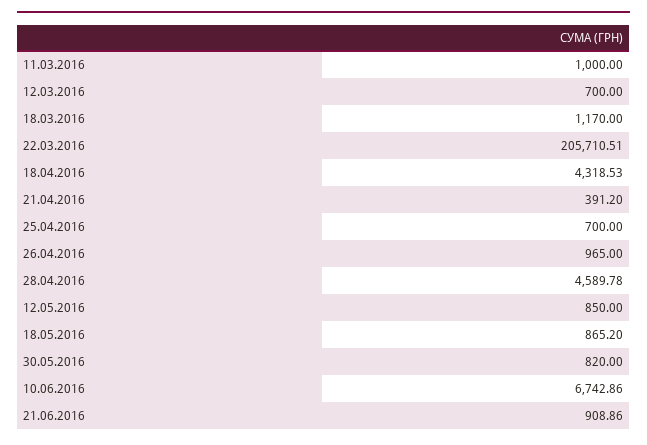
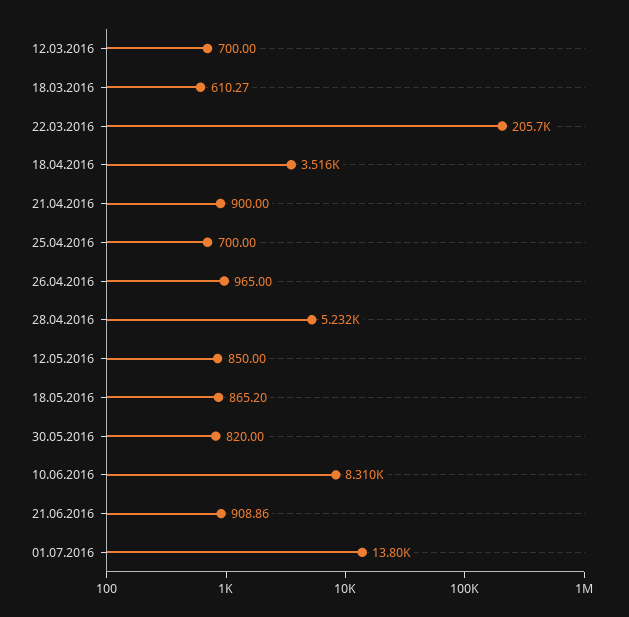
11.03.2016: 1000 -> none
18.03.2016: 1170 -> 610.27
18.04.2016: 4318.53 -> 3516
21.04.2016: 391.2 -> 900
28.04.2016: 4589.78 -> 5232
10.06.2016: 6742.86 -> 8310
01.07.2016: none -> 13800

